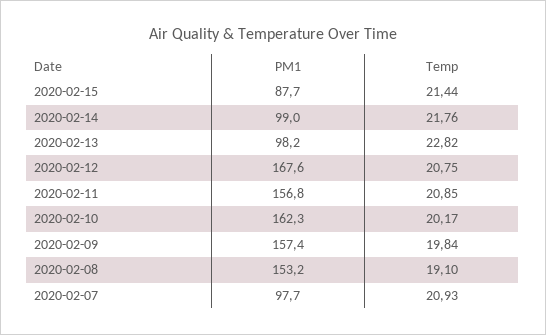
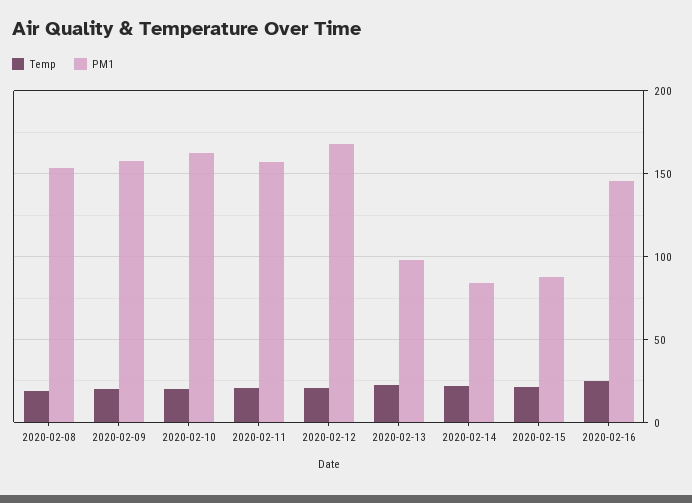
PM1, 2020-02-14: 99 -> 85
PM1, 2020-02-07: 97.7 -> none
Temp, 2020-02-07: 20.93 -> none
Temp, 2020-02-16: none -> 25
PM1, 2020-02-16: none -> 145

